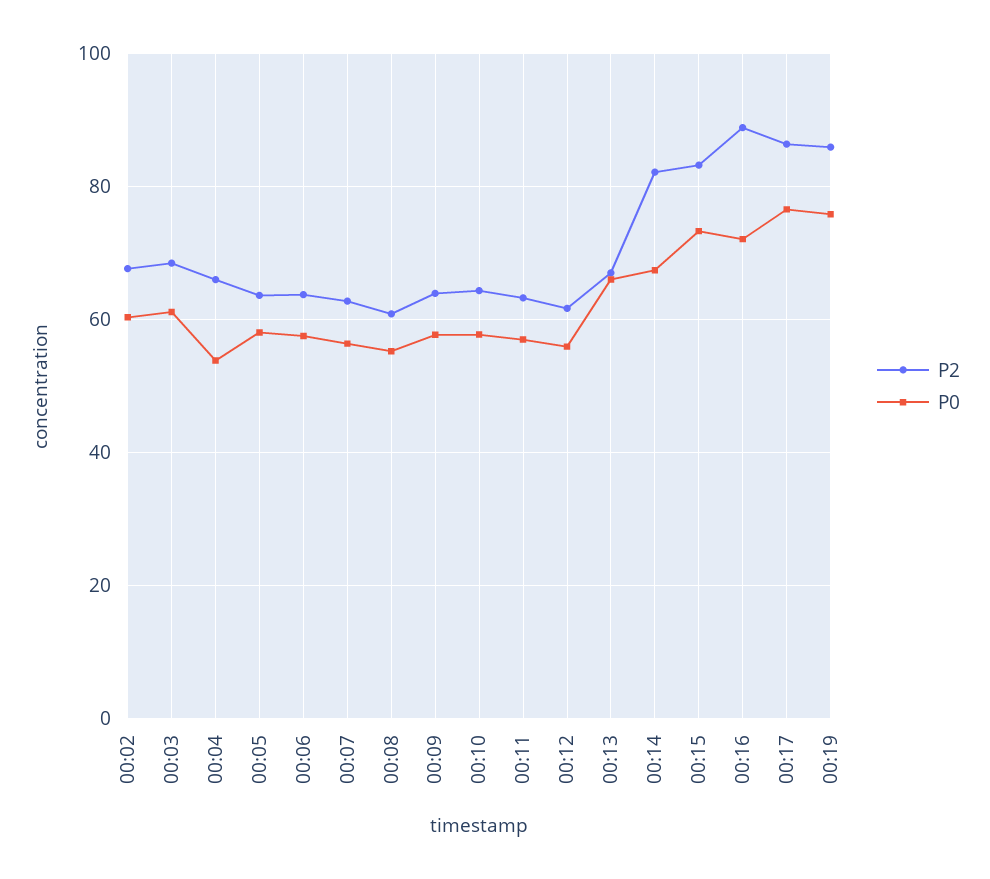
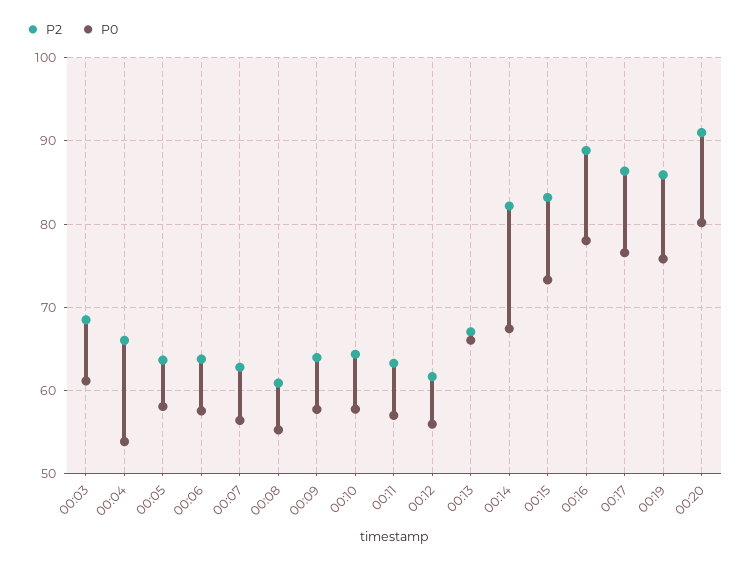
P2, 00:02: 68 -> none
P0, 00:02: 60 -> none
P0, 00:16: 72 -> 78
P2, 00:20: none -> 91
P0, 00:20: none -> 80

